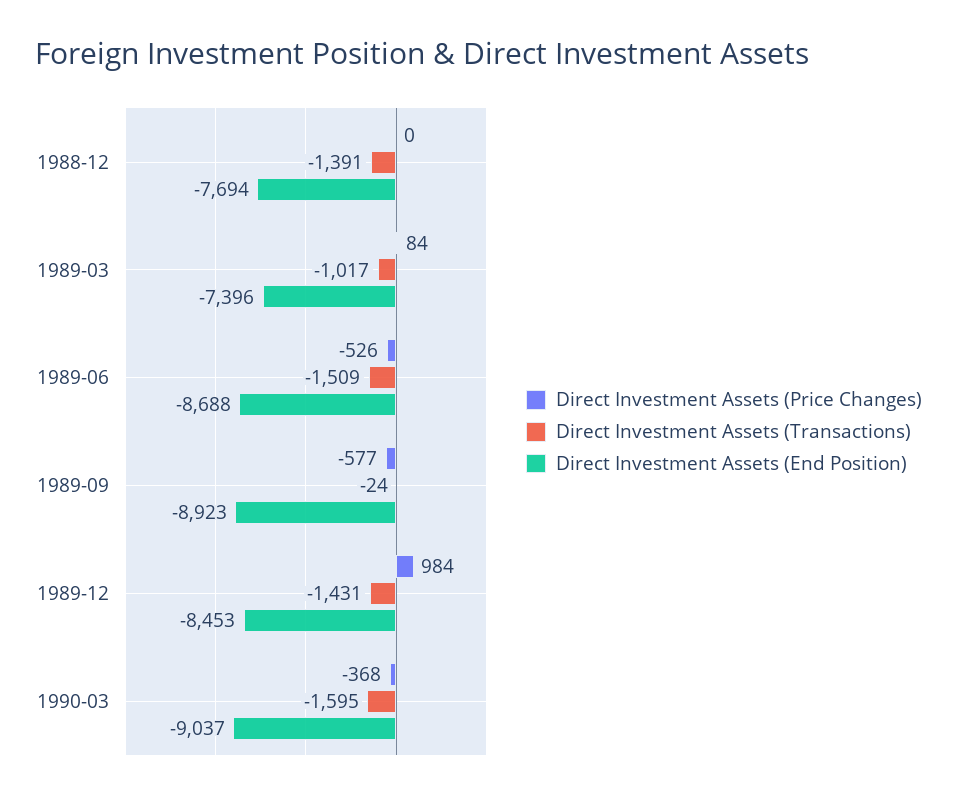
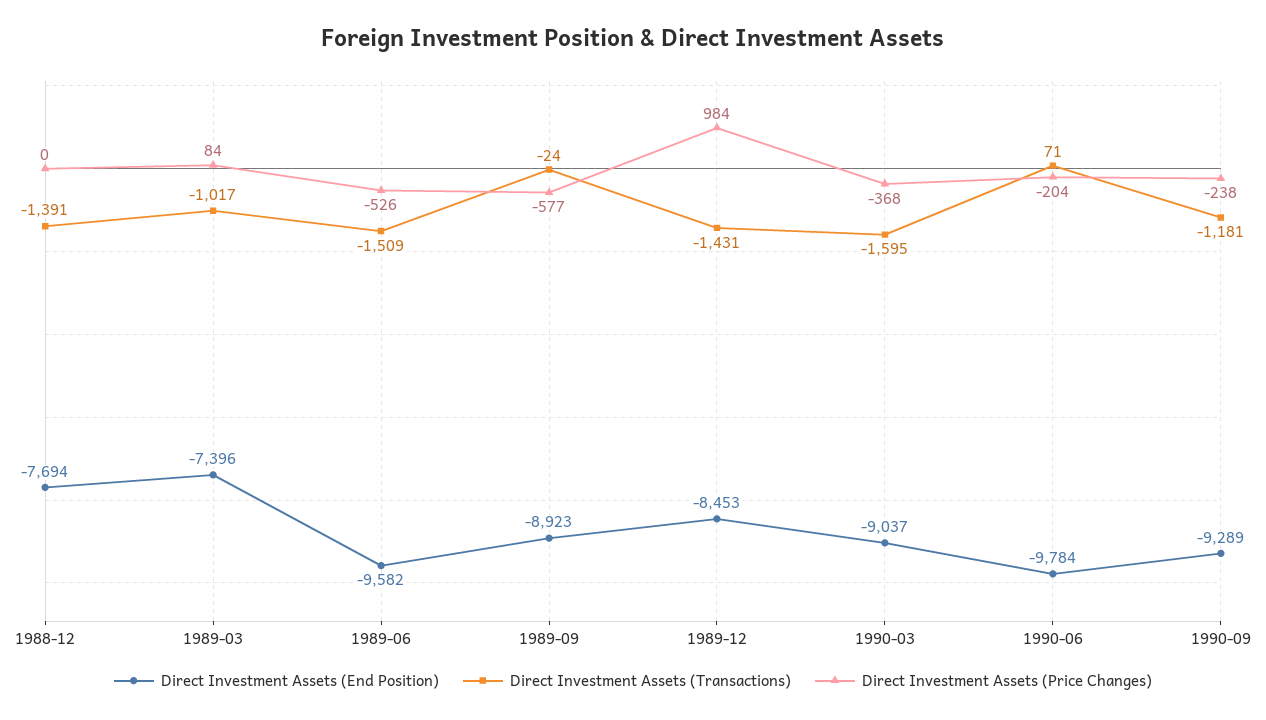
Direct Investment Assets (End Position), 1989-06: -8688 -> -9582
Direct Investment Assets (End Position), 1990-06: none -> -9784
Direct Investment Assets (Transactions), 1990-06: none -> 71
Direct Investment Assets (Price Changes), 1990-06: none -> -204
Direct Investment Assets (End Position), 1990-09: none -> -9289
Direct Investment Assets (Transactions), 1990-09: none -> -1181
Direct Investment Assets (Price Changes), 1990-09: none -> -238

